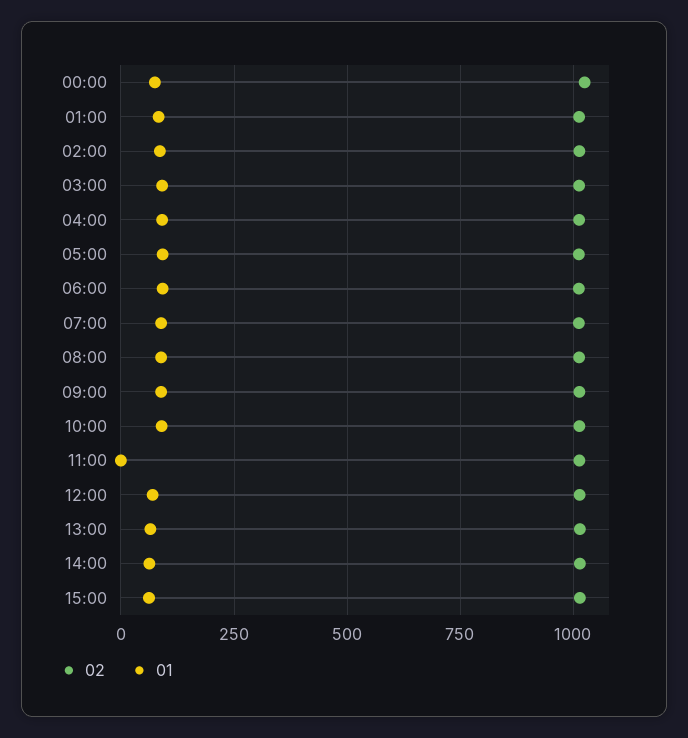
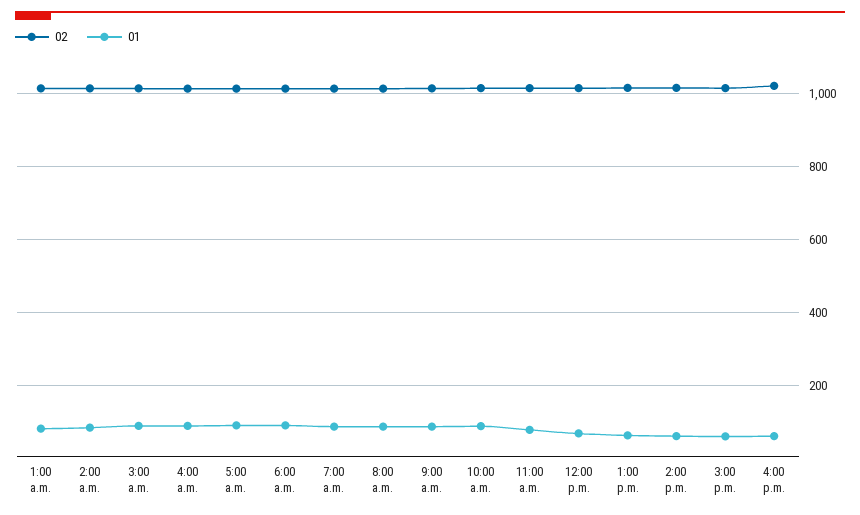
02, 00:00: 1025 -> none
01, 00:00: 75 -> none
01, 11:00: 0 -> 80
02, 4:00 p.m.: none -> 1020
01, 4:00 p.m.: none -> 60

